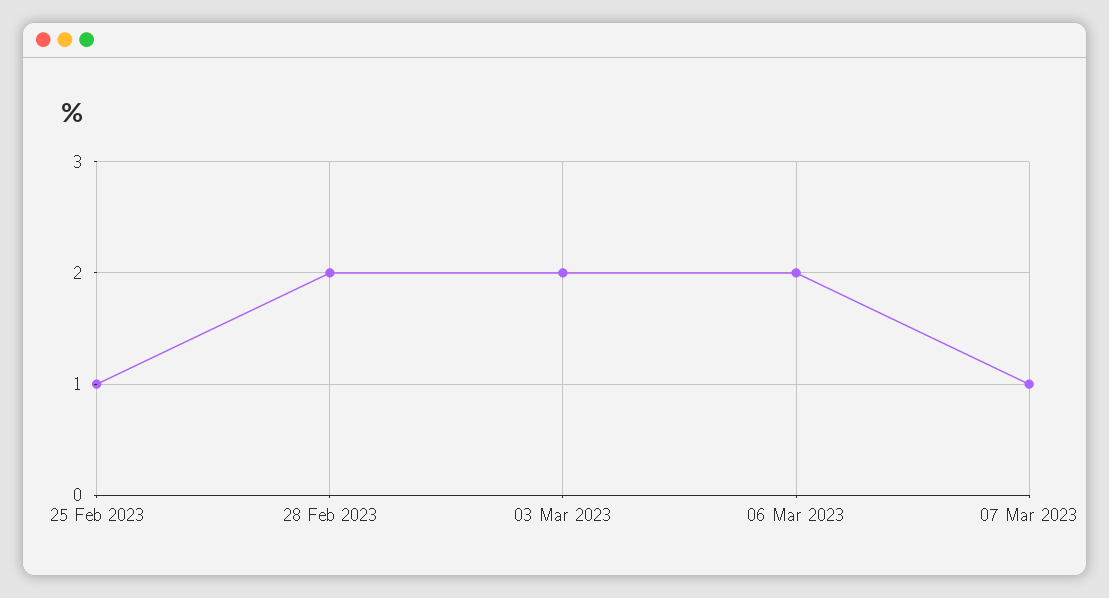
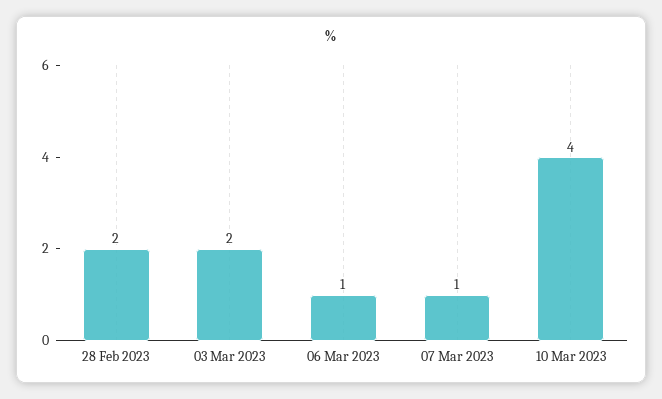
25 Feb 2023: 1 -> none
06 Mar 2023: 2 -> 1
10 Mar 2023: none -> 4

